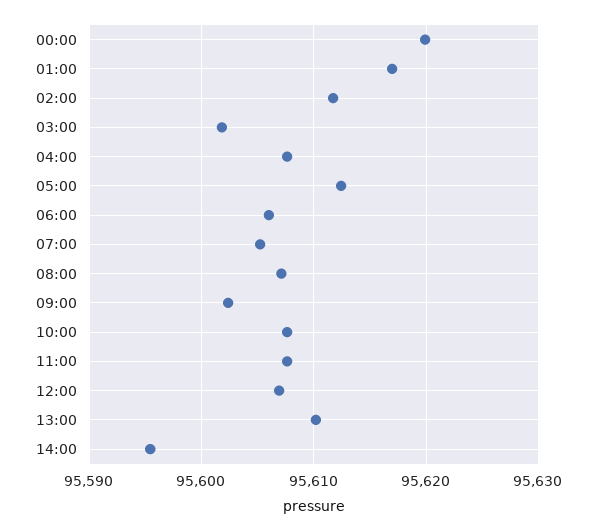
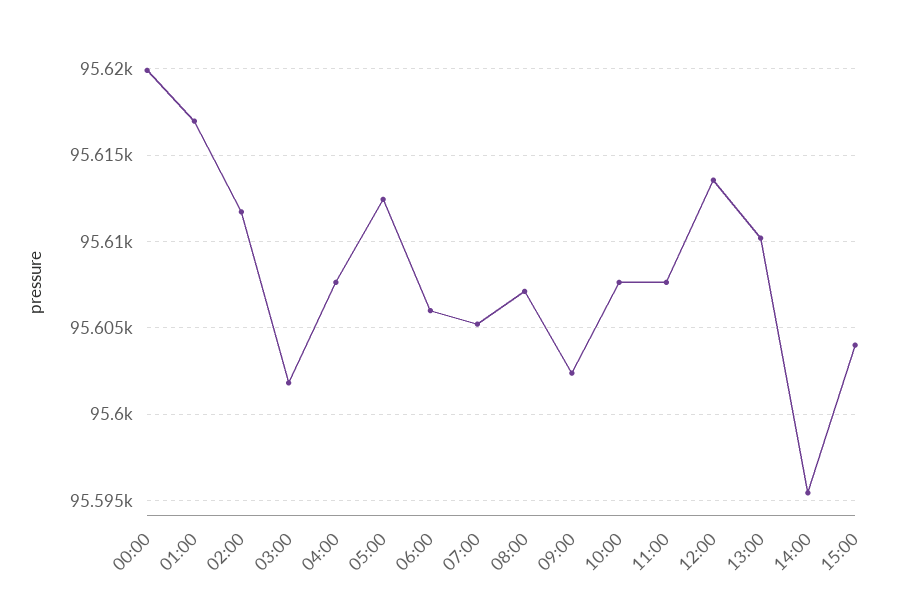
12:00: 95607 -> 95613.5
15:00: none -> 95604

